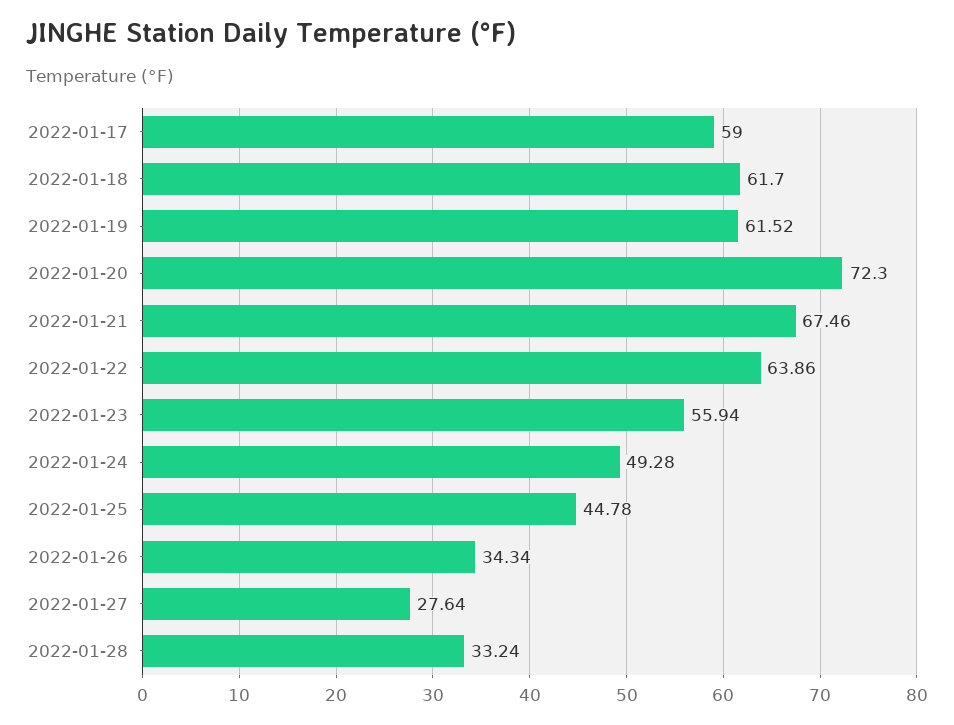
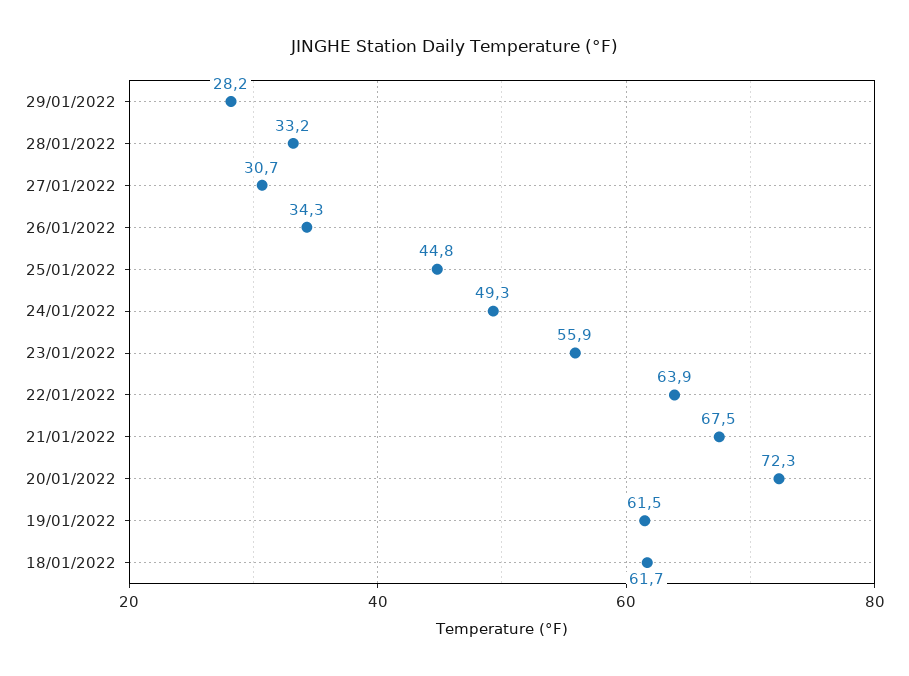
2022-01-17: 59 -> none
2022-01-27: 27.64 -> 30.7
29/01/2022: none -> 28.2

